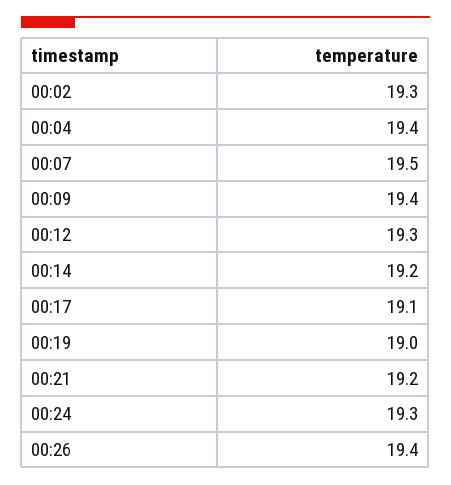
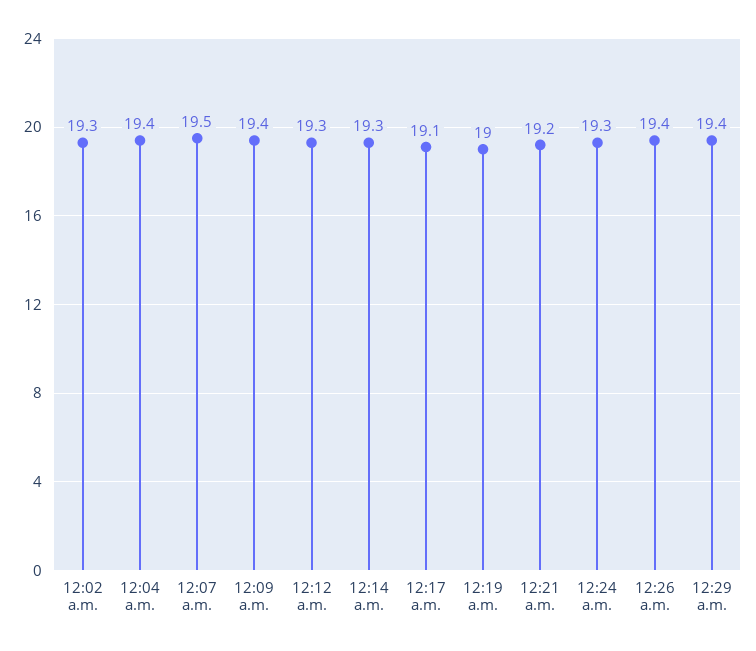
00:14: 19.2 -> 19.3
12:29 a.m.: none -> 19.4

